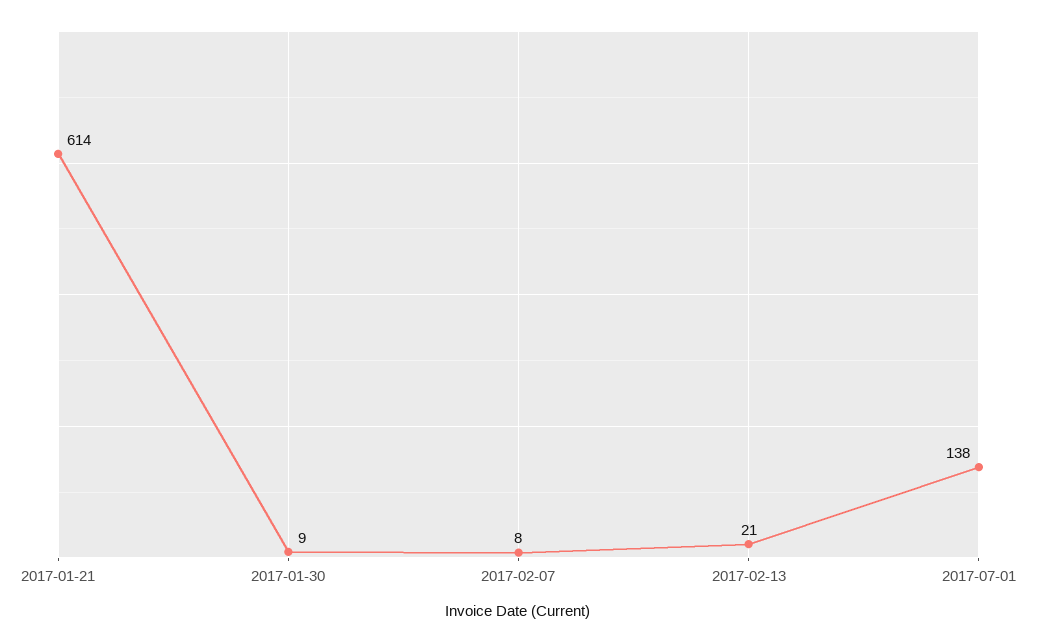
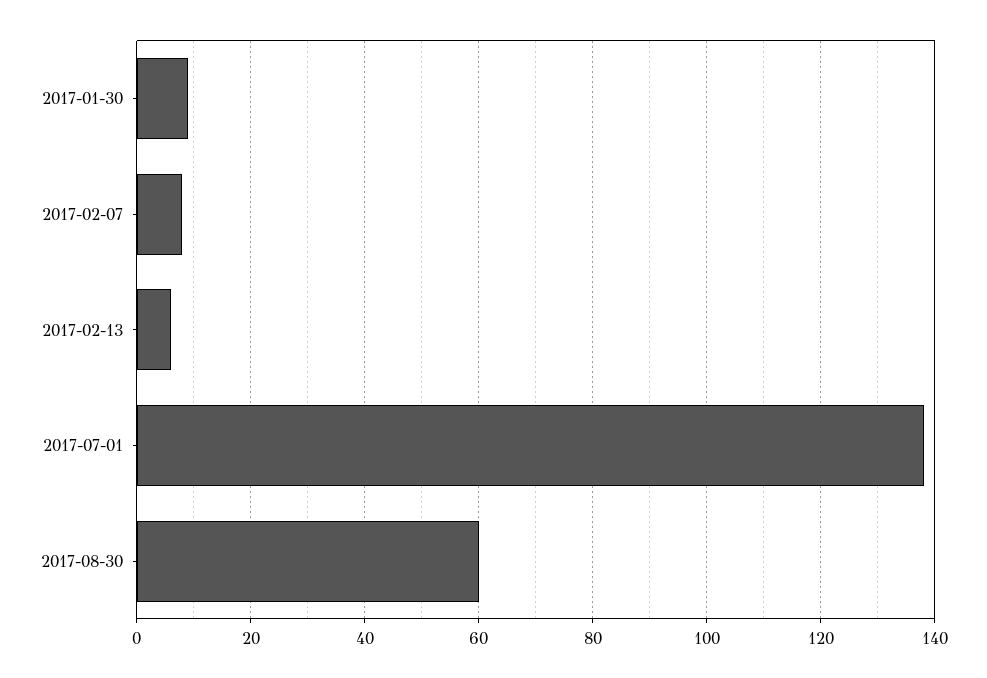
2017-01-21: 614 -> none
2017-02-13: 21 -> 5
2017-08-30: none -> 60

